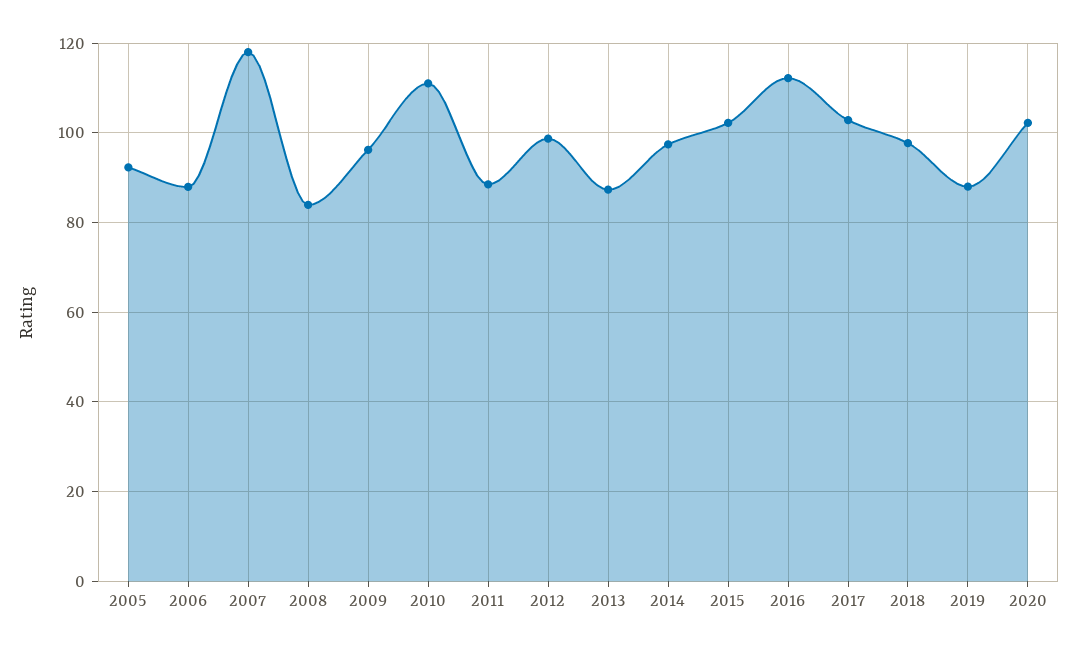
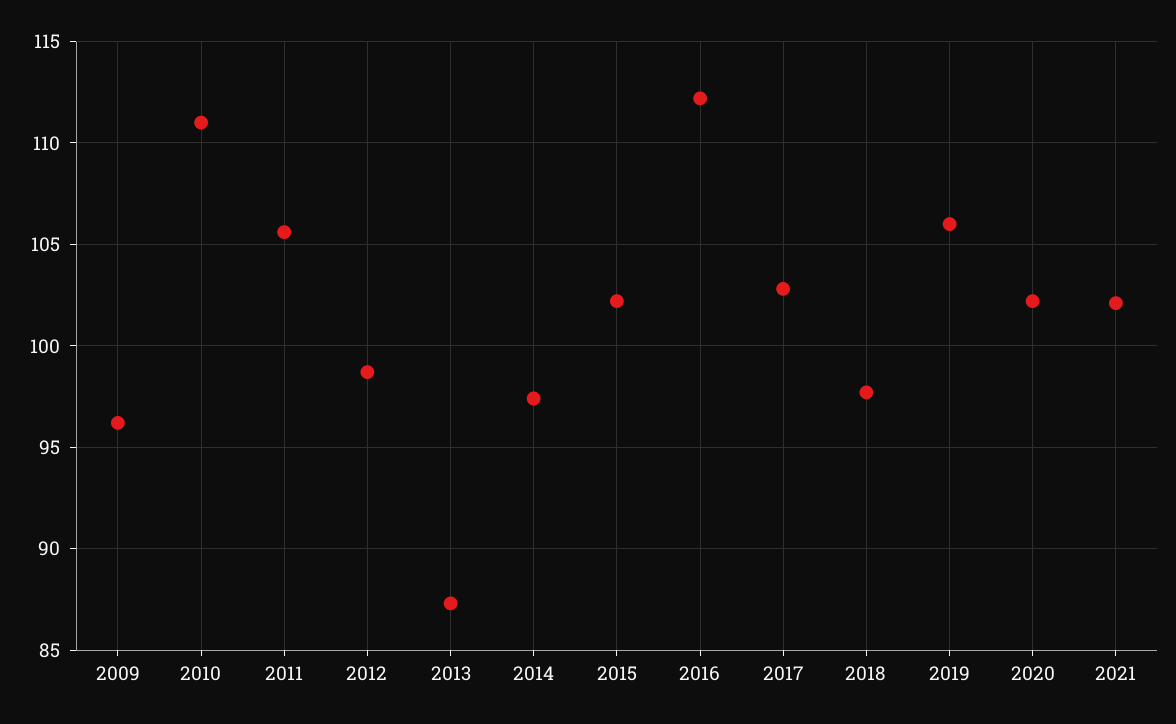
2005: 92 -> none
2006: 88 -> none
2007: 118 -> none
2008: 84 -> none
2011: 88 -> 105.5
2019: 88 -> 106
2021: none -> 102

